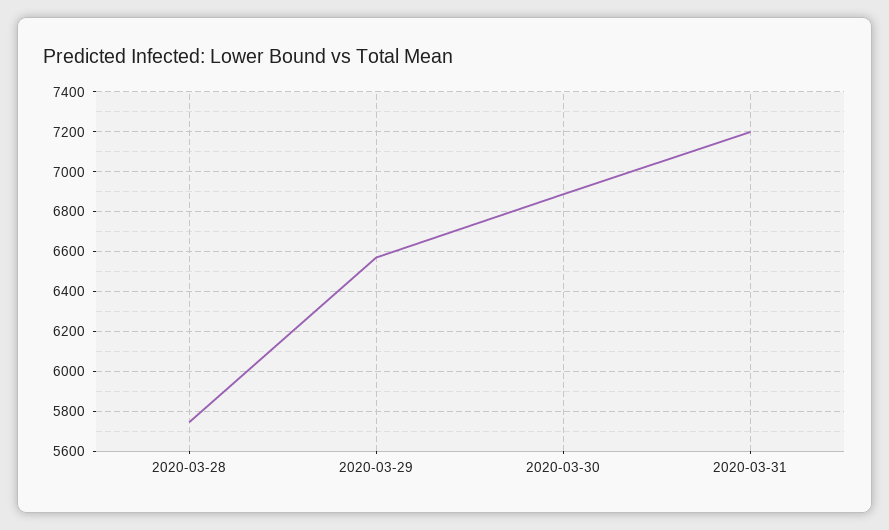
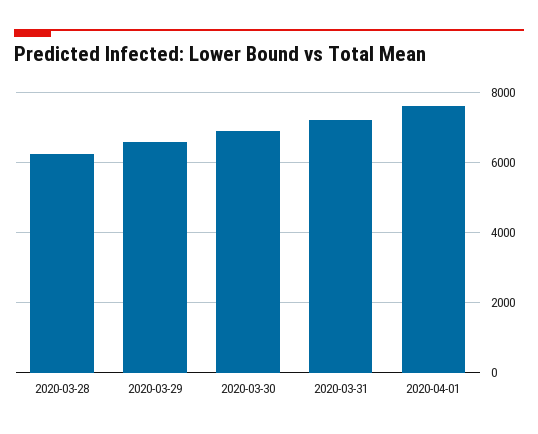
2020-03-28: 5750 -> 6200
2020-04-01: none -> 7600

